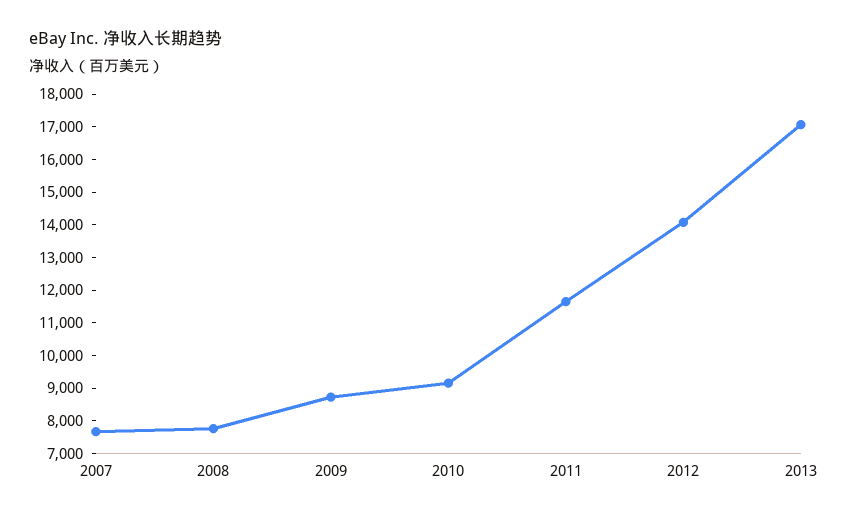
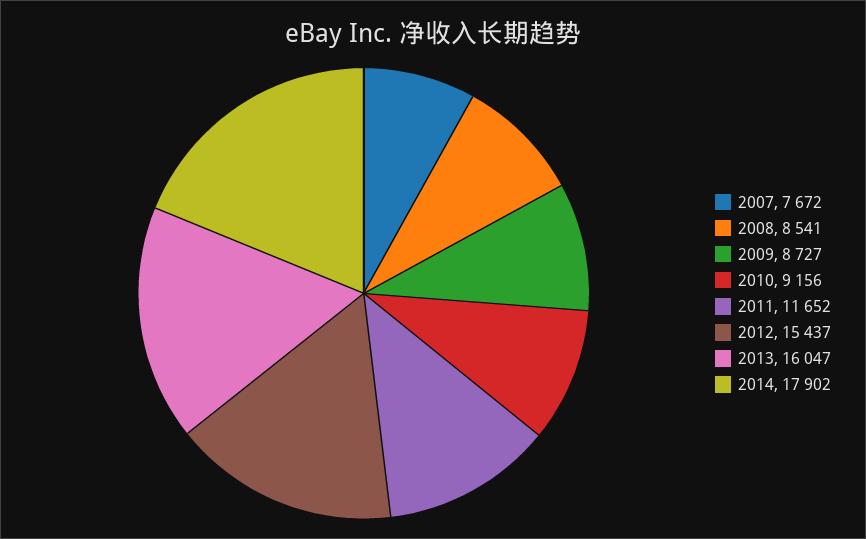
2008: 7750 -> 8541
2012: 14000 -> 15437
2013: 17000 -> 16047
2014: none -> 17902

